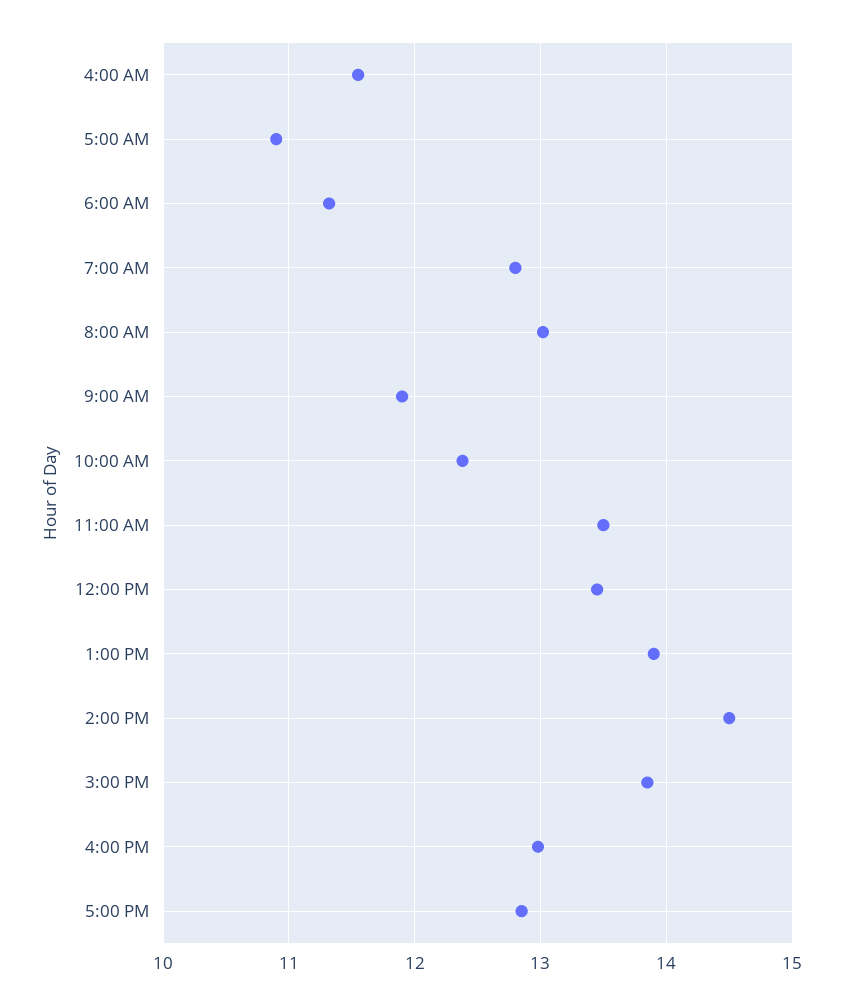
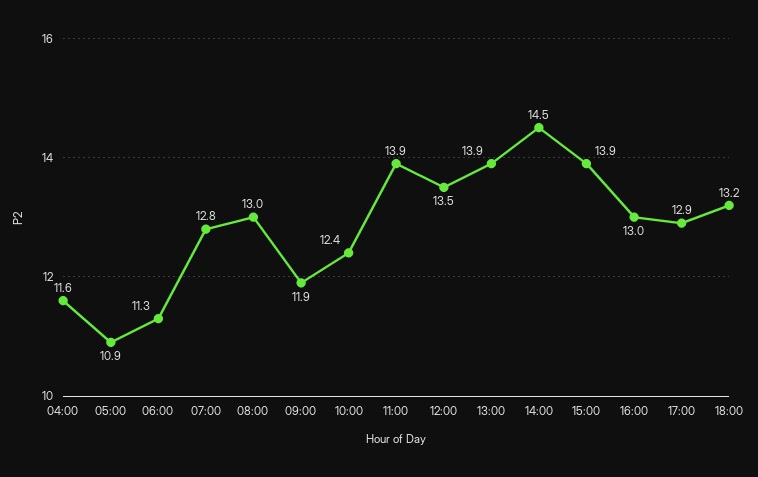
11:00 AM: 13.5 -> 13.9
18:00: none -> 13.2

